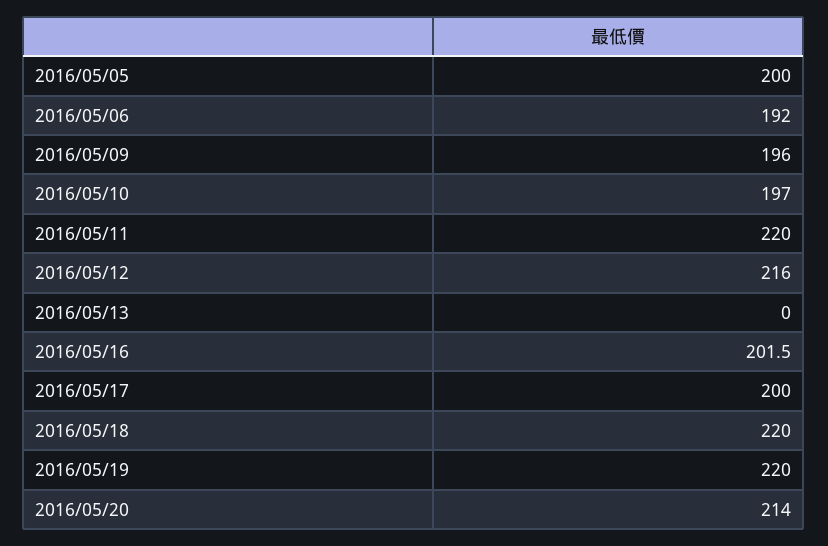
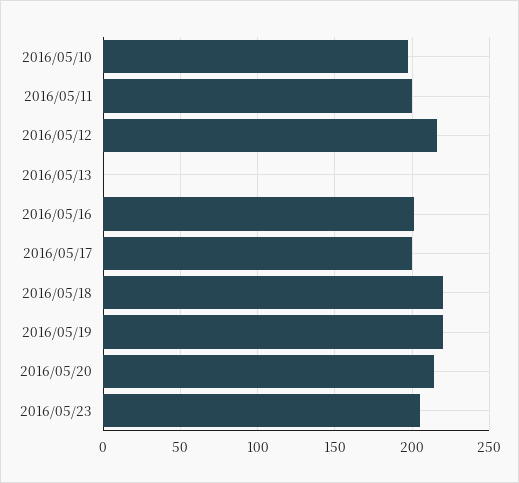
2016/05/05: 200 -> none
2016/05/06: 192 -> none
2016/05/09: 196 -> none
2016/05/11: 220 -> 200
2016/05/23: none -> 205

